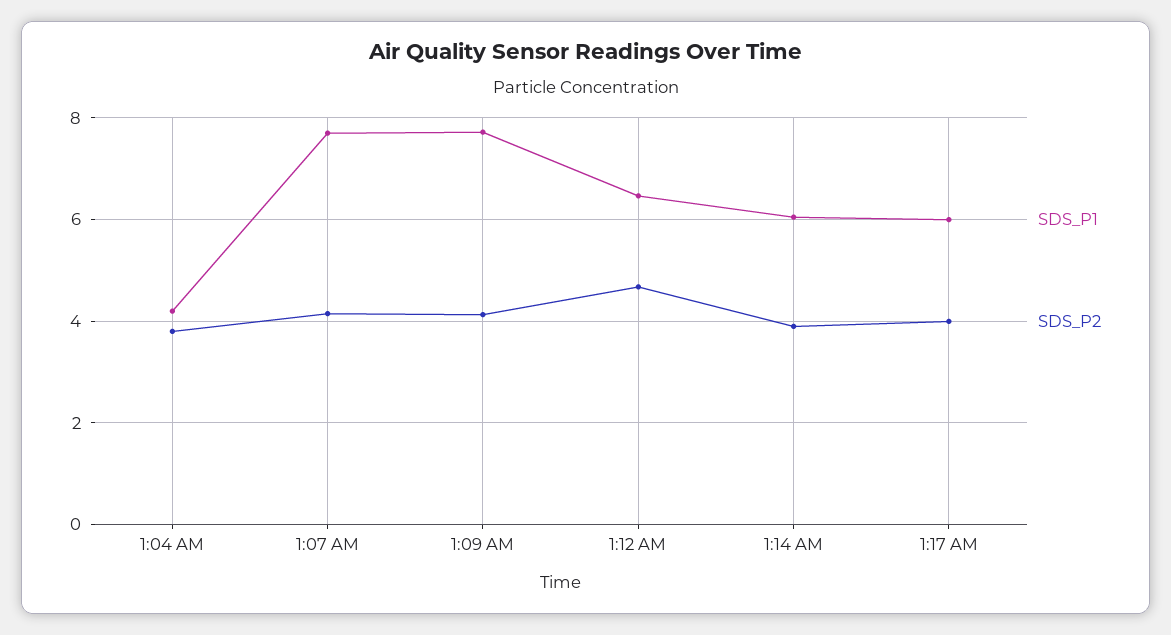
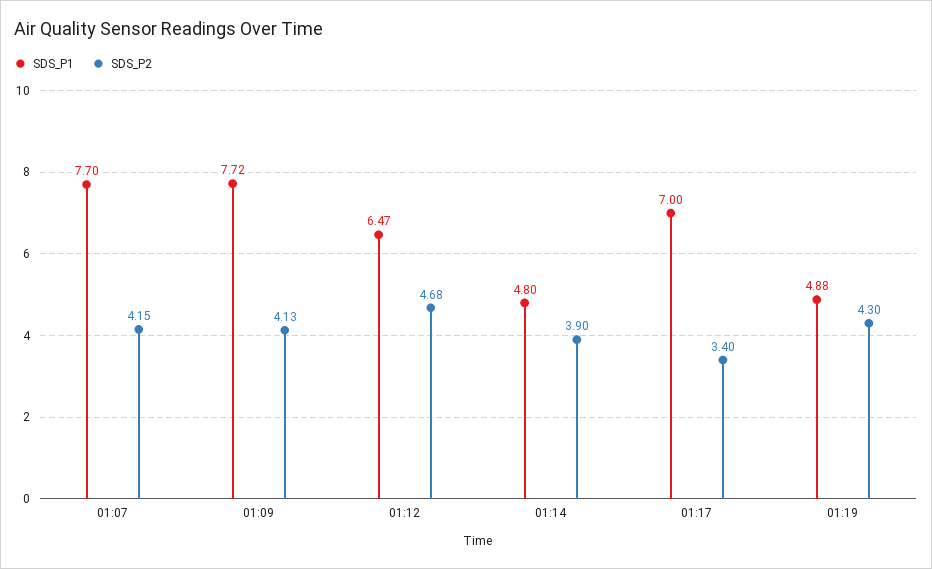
SDS_P1, 1:04 AM: 4.2 -> none
SDS_P2, 1:04 AM: 3.8 -> none
SDS_P1, 1:14 AM: 6 -> 4.8
SDS_P1, 1:17 AM: 6 -> 7
SDS_P2, 1:17 AM: 4 -> 3.4
SDS_P1, 01:19: none -> 4.88
SDS_P2, 01:19: none -> 4.3

